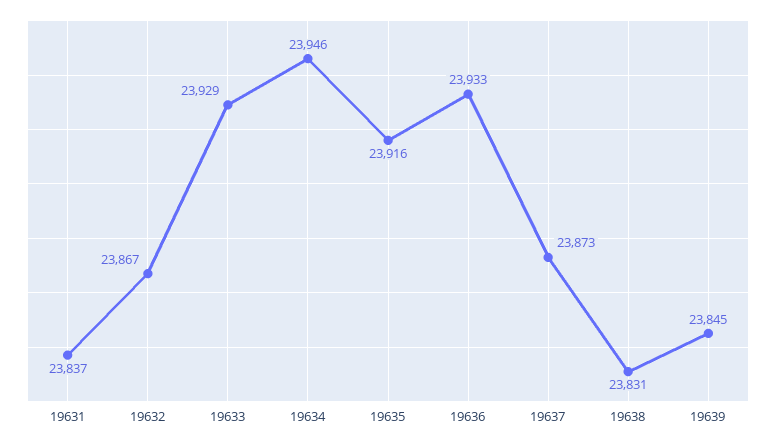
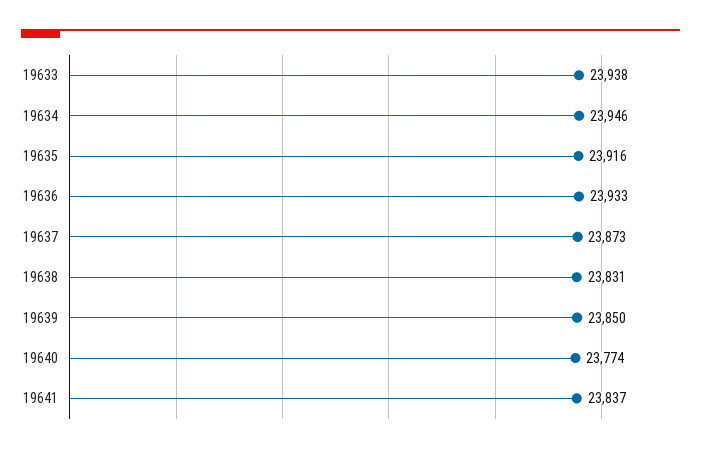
19631: 23837 -> none
19632: 23867 -> none
19633: 23929 -> 23938
19639: 23845 -> 23850
19640: none -> 23774
19641: none -> 23837

